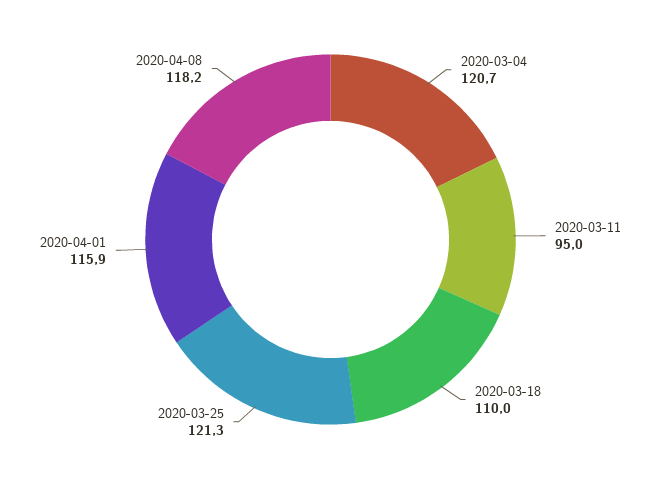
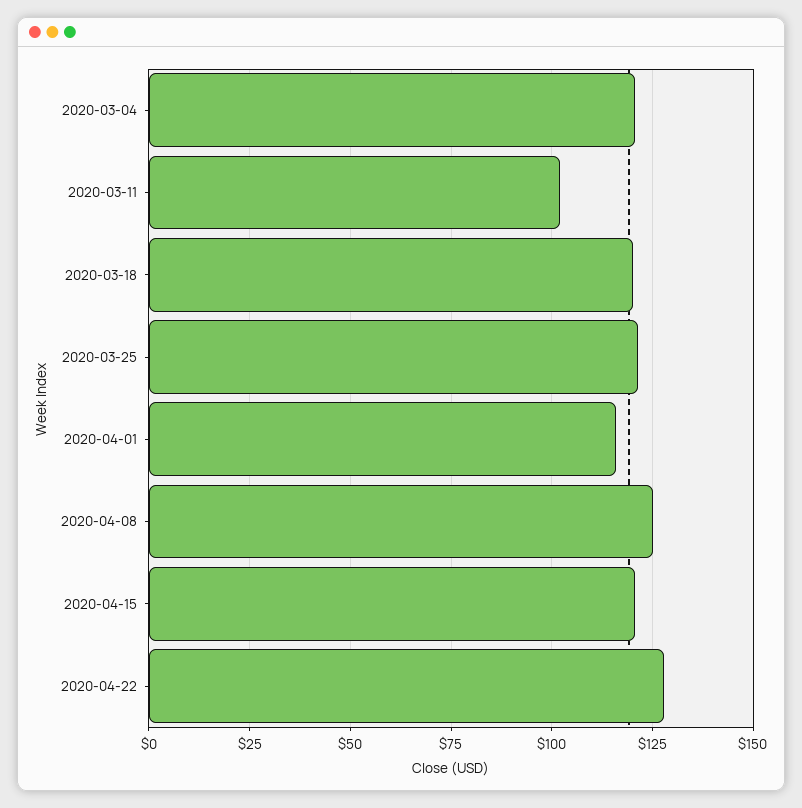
2020-03-11: 95 -> 102.5
2020-03-18: 110 -> 120
2020-04-08: 118.2 -> 125
2020-04-15: none -> 120
2020-04-22: none -> 127.5

